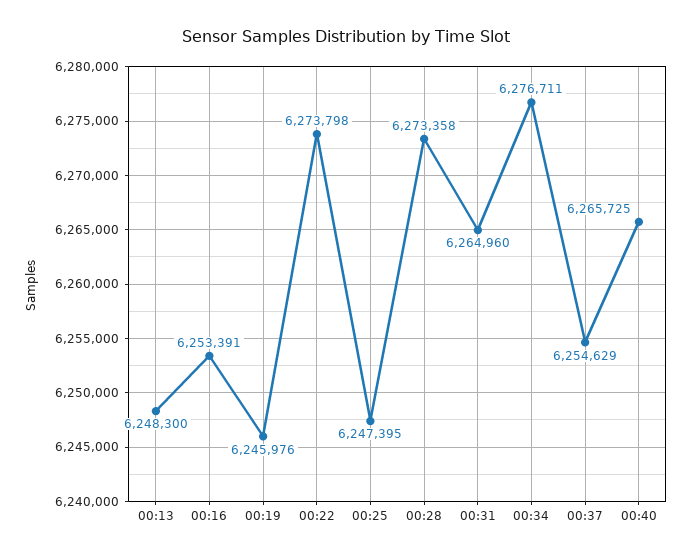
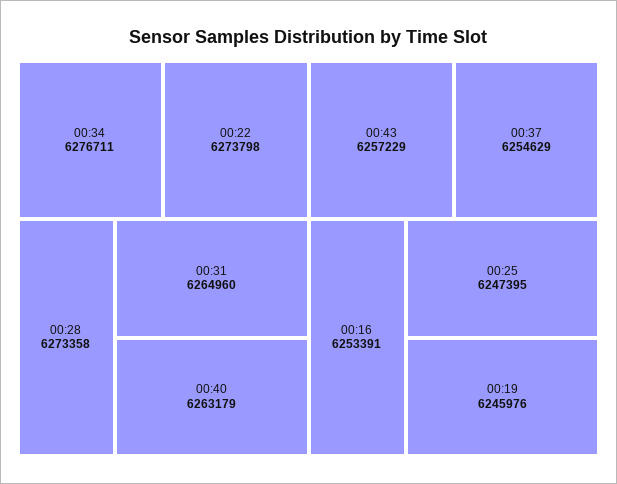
00:13: 6248300 -> none
00:40: 6265725 -> 6263179
00:43: none -> 6257229

